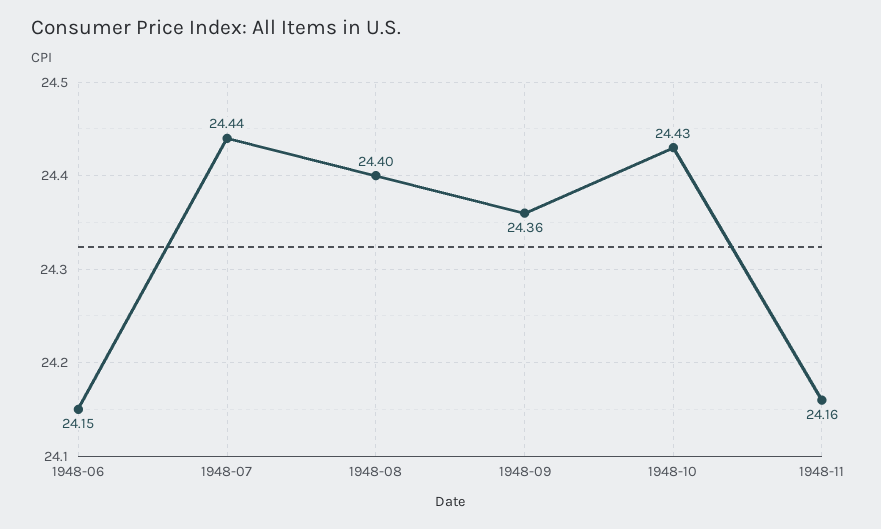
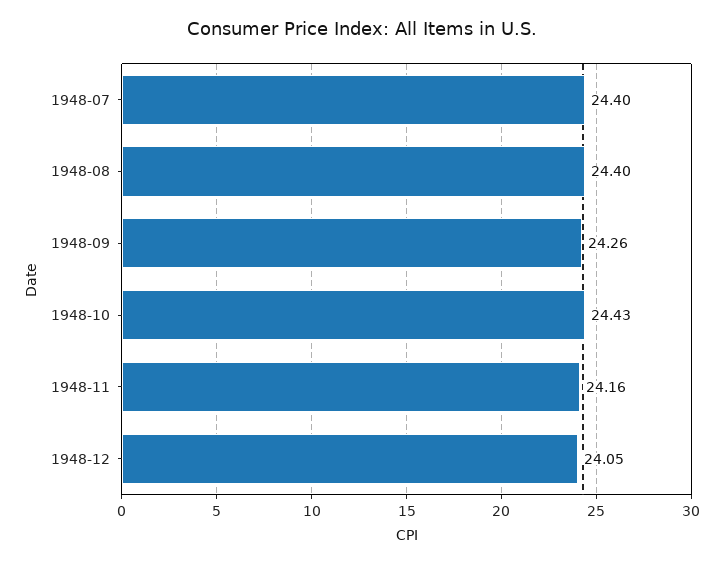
1948-06: 24.15 -> none
1948-07: 24.44 -> 24.4
1948-09: 24.36 -> 24.26
1948-12: none -> 24.05

